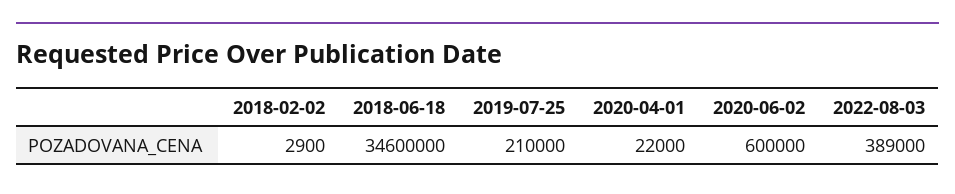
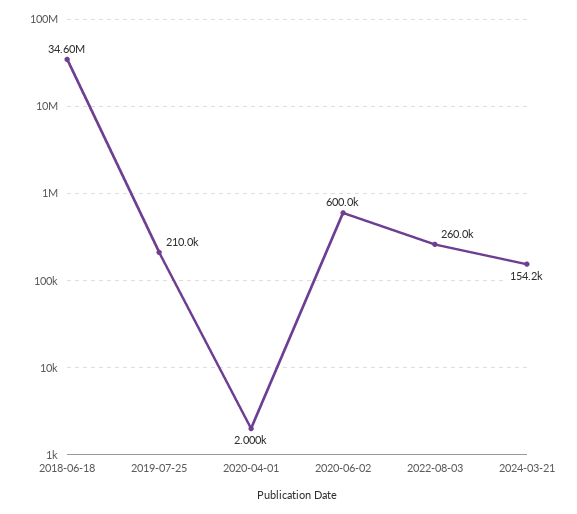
2018-02-02: 2900 -> none
2020-04-01: 22000 -> 2000
2022-08-03: 389000 -> 260000
2024-03-21: none -> 154200

